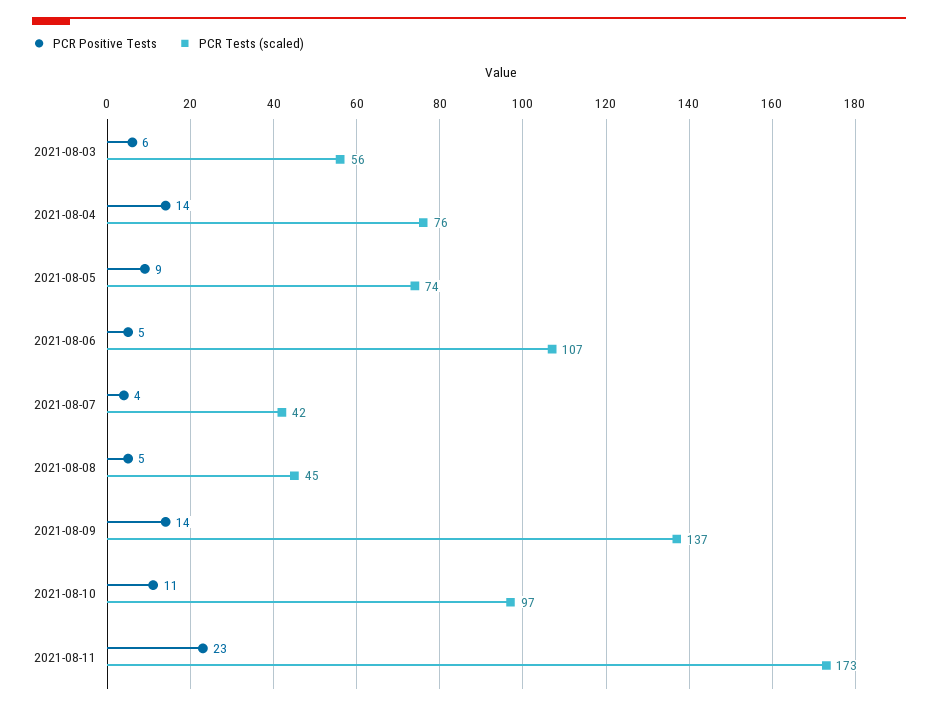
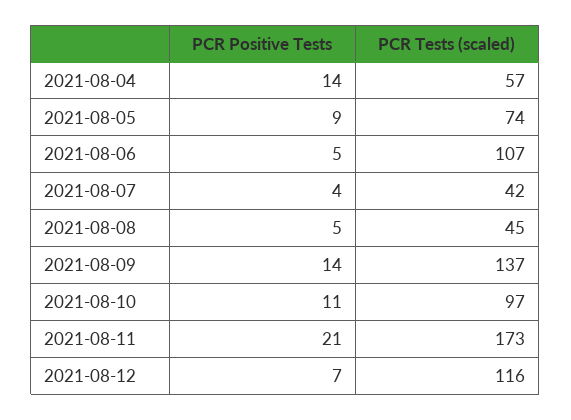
PCR Positive Tests, 2021-08-03: 6 -> none
PCR Tests (scaled), 2021-08-03: 56 -> none
PCR Tests (scaled), 2021-08-04: 76 -> 57
PCR Positive Tests, 2021-08-11: 23 -> 21
PCR Positive Tests, 2021-08-12: none -> 7
PCR Tests (scaled), 2021-08-12: none -> 116

